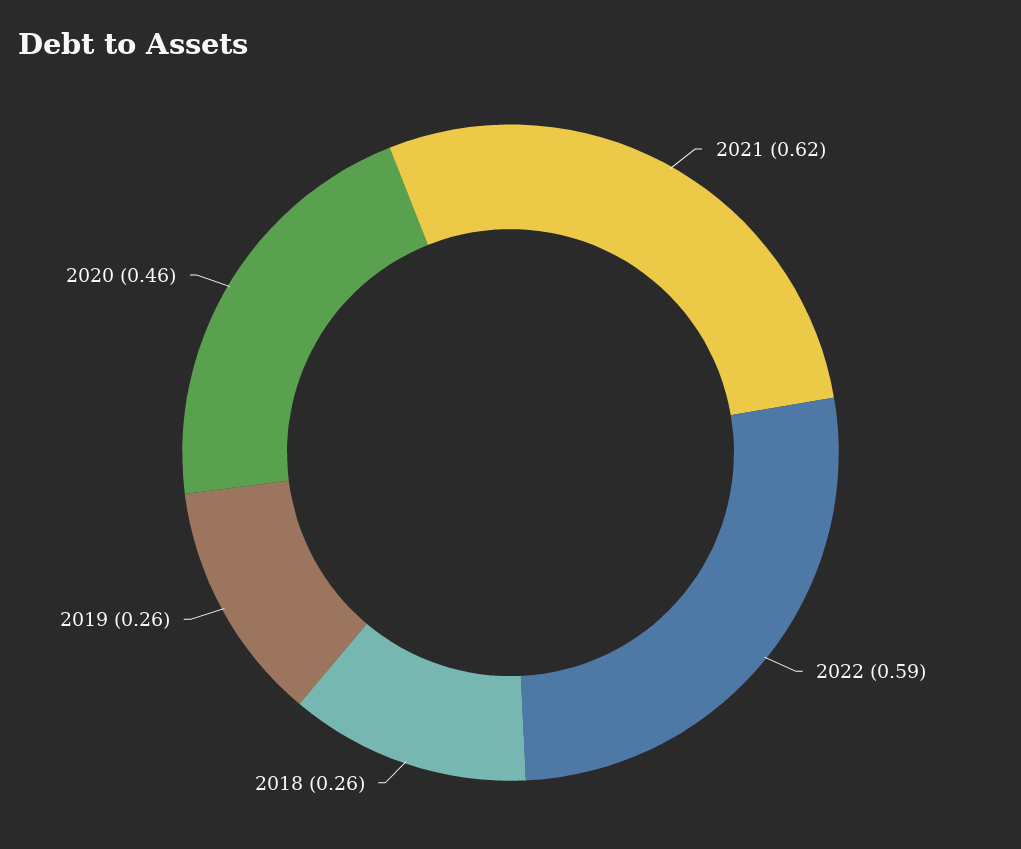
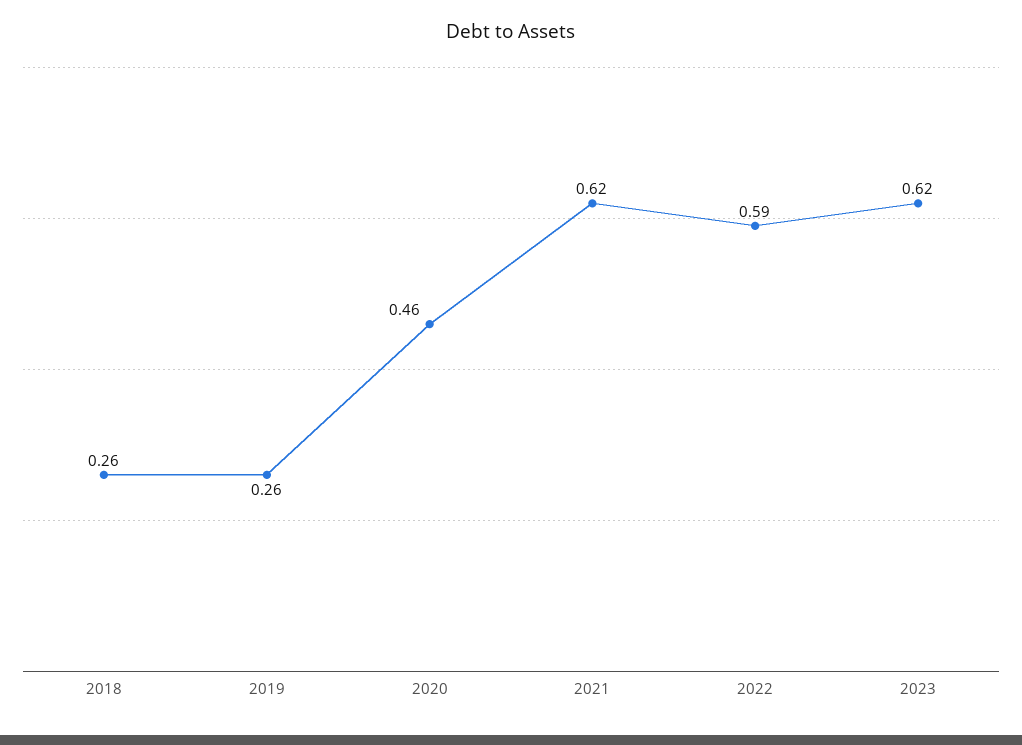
2023: none -> 0.62

